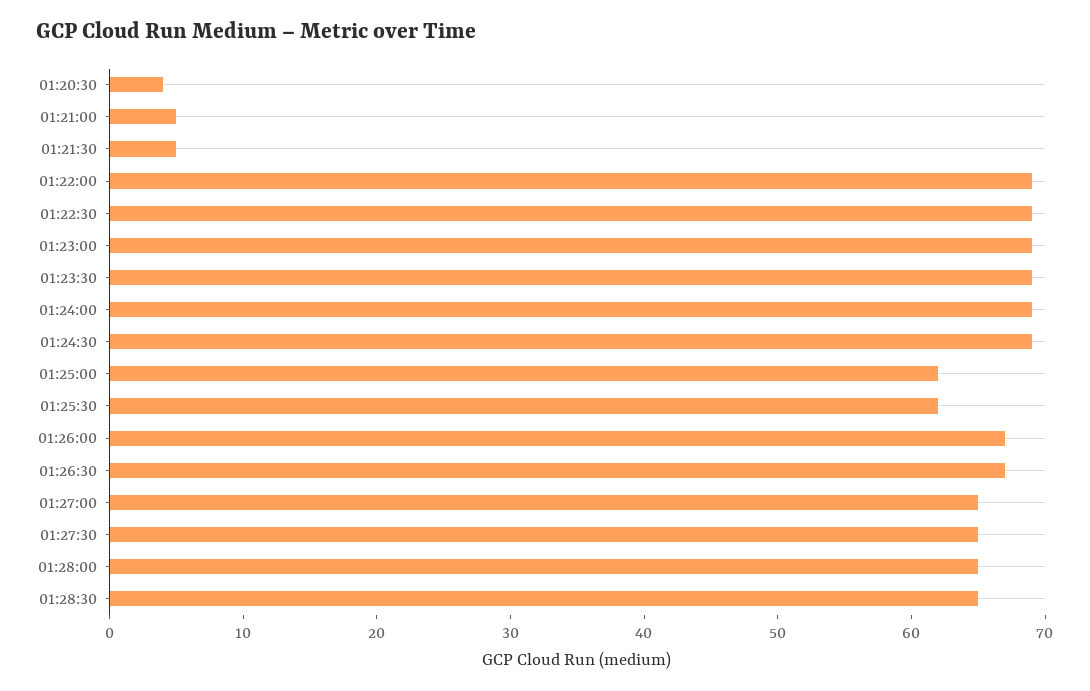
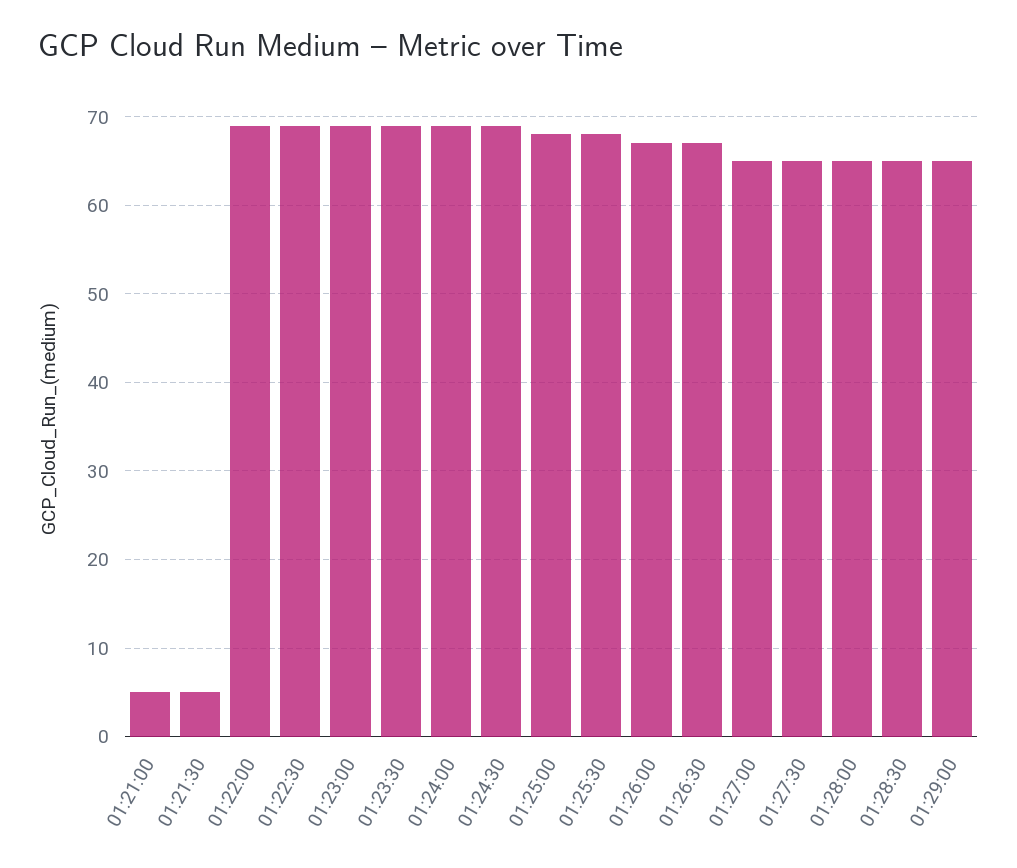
01:20:30: 4 -> none
01:25:00: 62 -> 68
01:25:30: 62 -> 68
01:29:00: none -> 65

